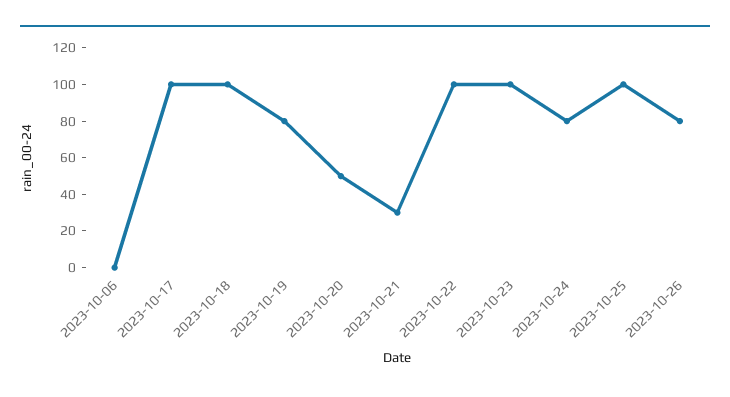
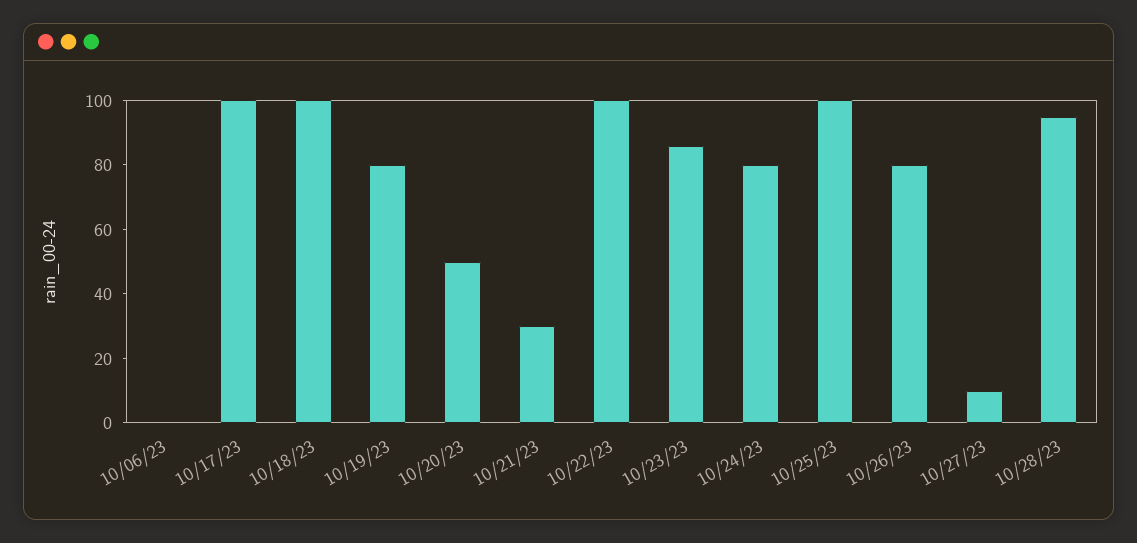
2023-10-23: 100 -> 85
10/27/23: none -> 10
10/28/23: none -> 95

